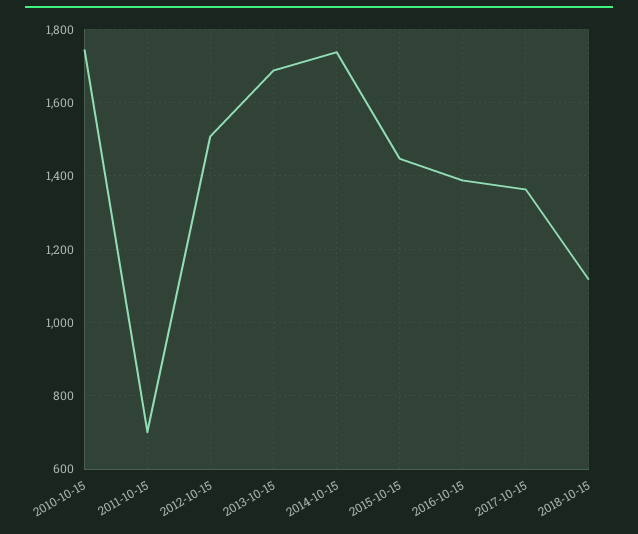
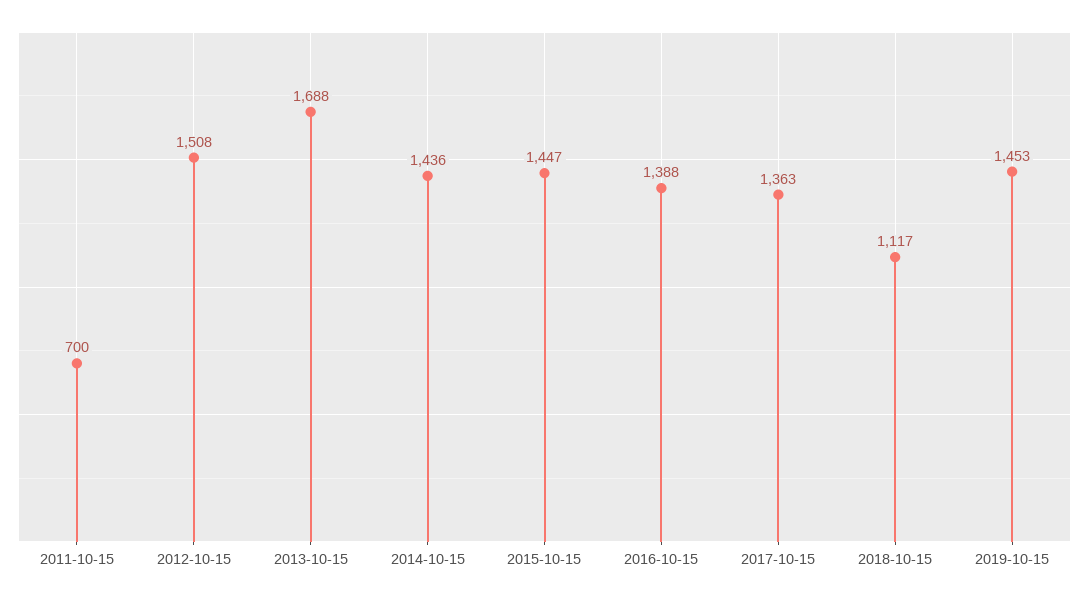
2010-10-15: 1740 -> none
2014-10-15: 1740 -> 1436
2019-10-15: none -> 1453

